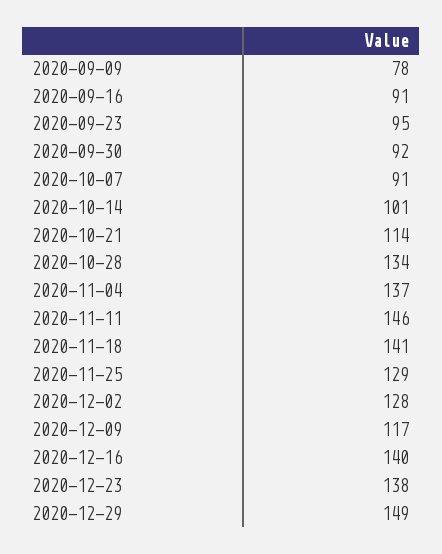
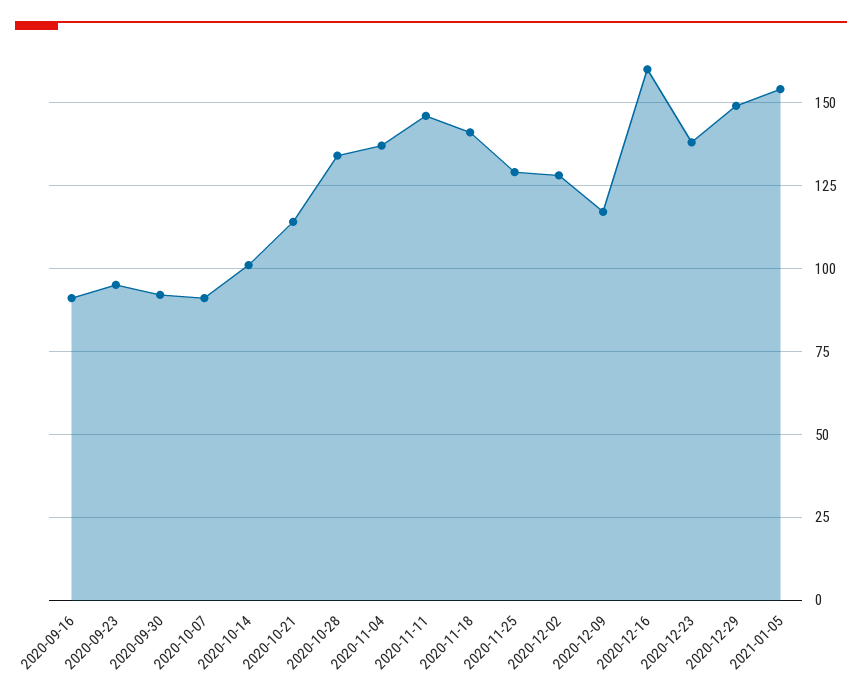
2020-09-09: 78 -> none
2020-12-16: 140 -> 160
2021-01-05: none -> 155

